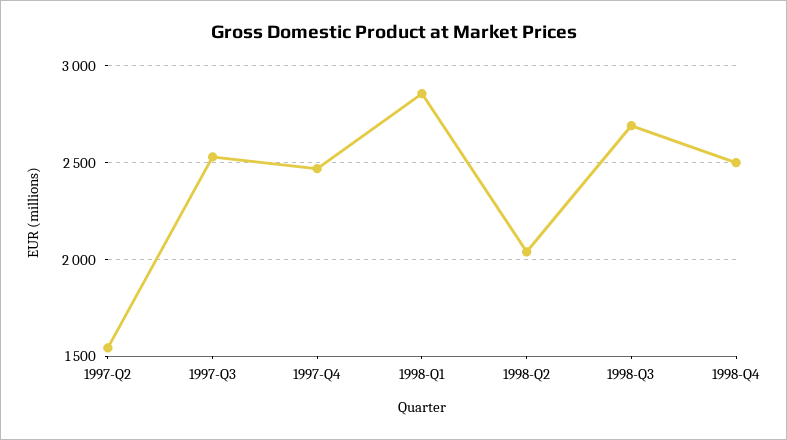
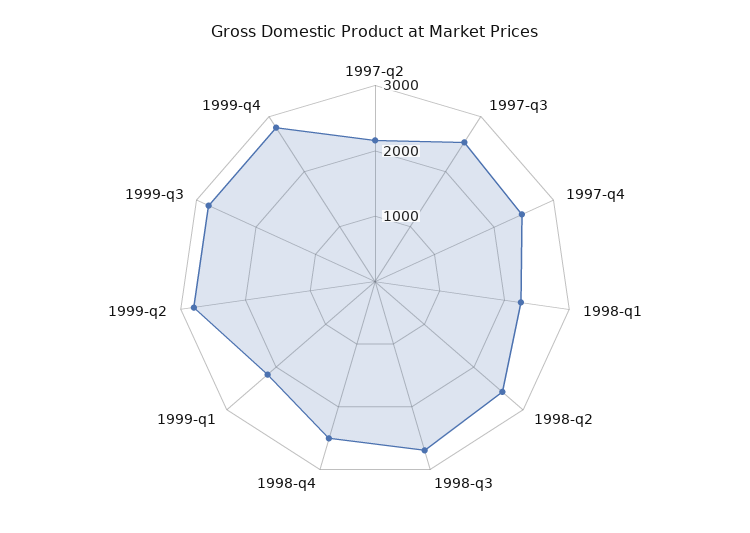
1997-Q2: 1550 -> 2200
1998-Q1: 2850 -> 2200
1998-Q2: 2050 -> 2600
1999-q1: none -> 2200
1999-q2: none -> 2800
1999-q3: none -> 2800
1999-q4: none -> 2800

